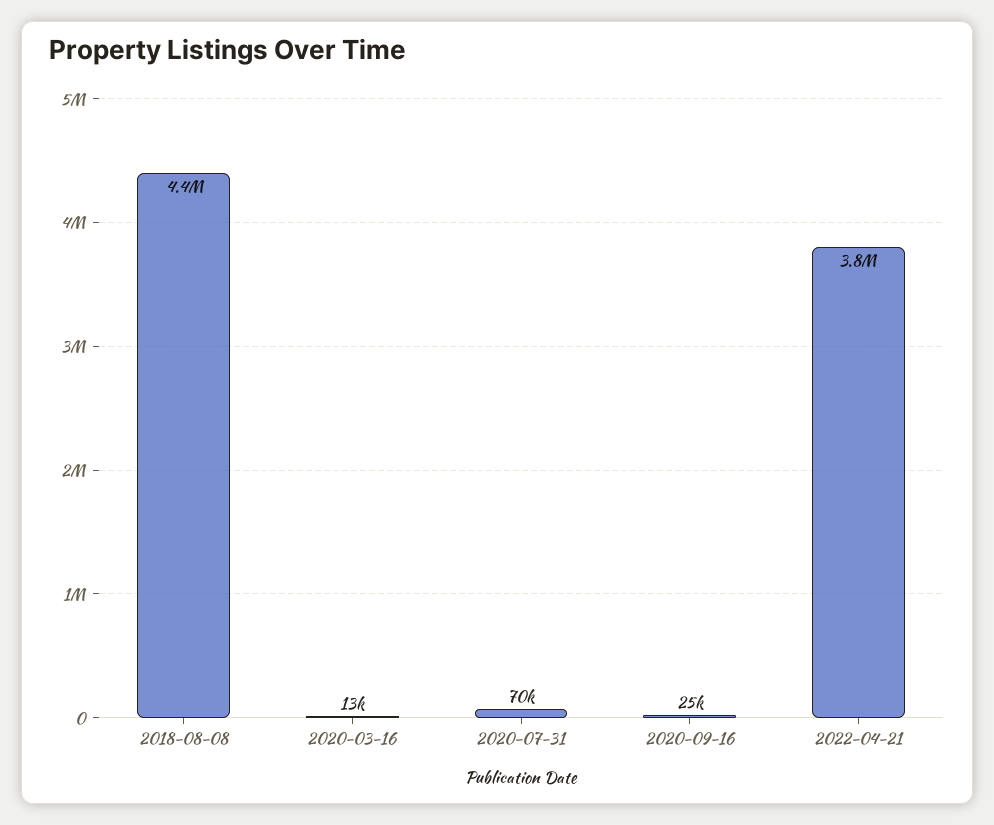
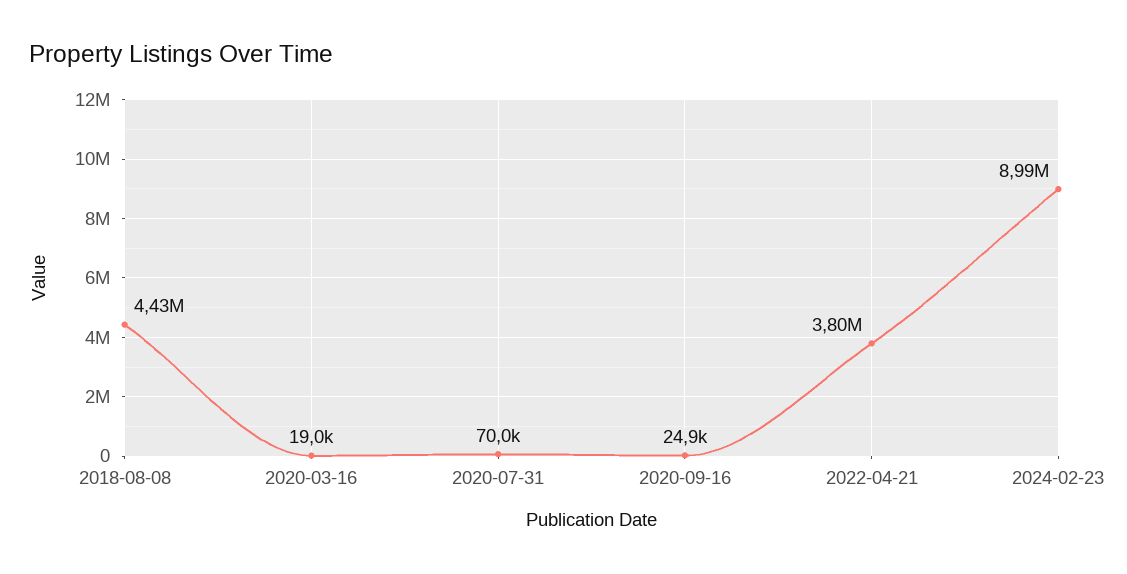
2020-03-16: 13000 -> 19000
2024-02-23: none -> 8990000

